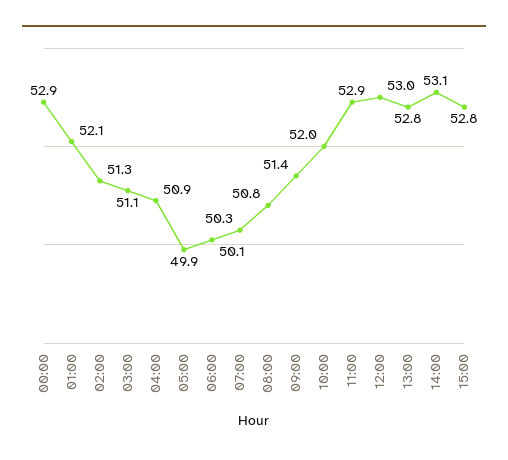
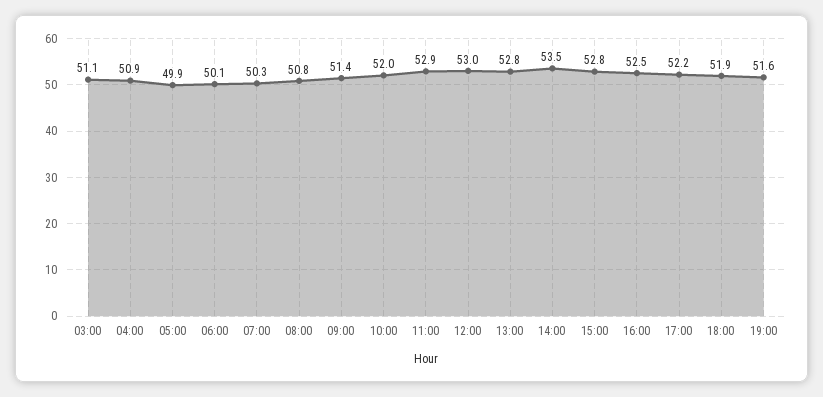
00:00: 52.9 -> none
01:00: 52.1 -> none
02:00: 51.3 -> none
14:00: 53.1 -> 53.5
16:00: none -> 52.5
17:00: none -> 52.2
18:00: none -> 51.9
19:00: none -> 51.6

